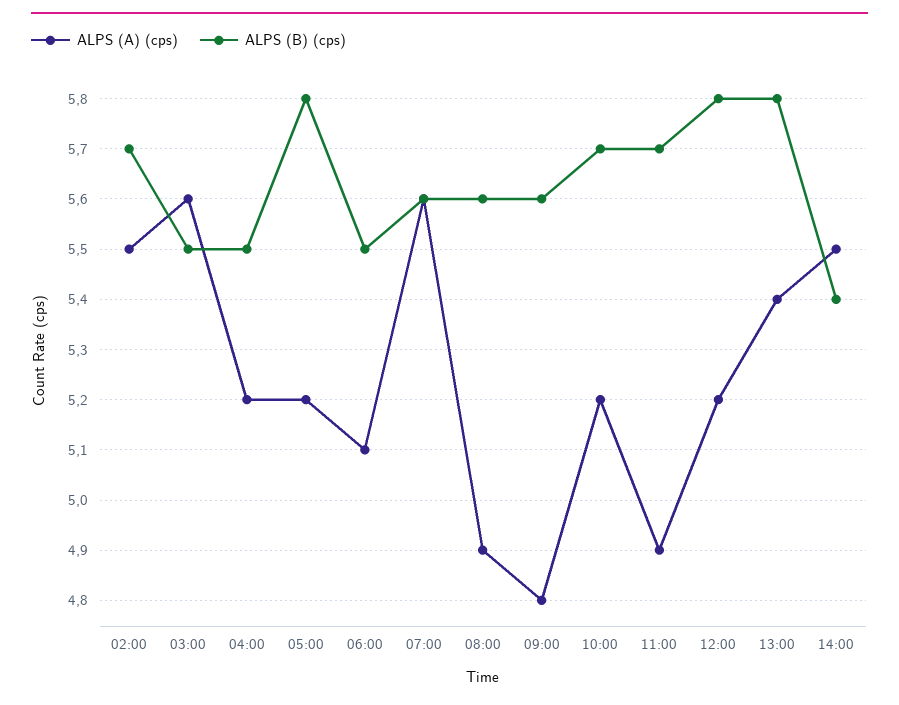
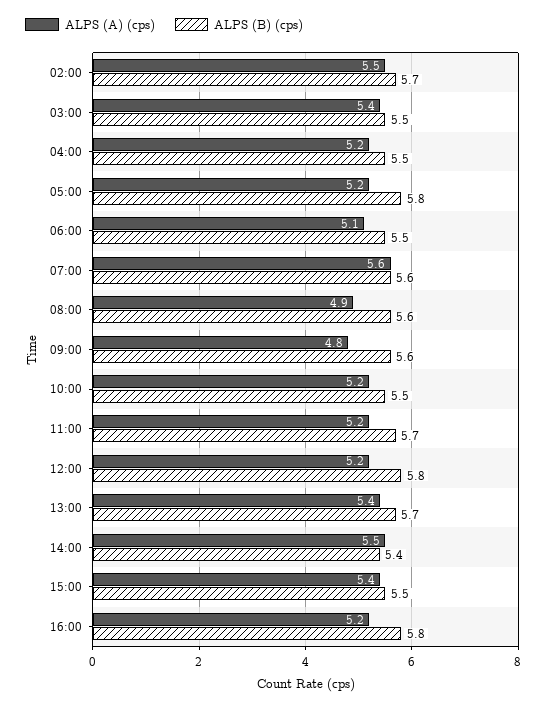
ALPS (A) (cps), 03:00: 5.6 -> 5.4
ALPS (B) (cps), 10:00: 5.7 -> 5.5
ALPS (A) (cps), 11:00: 4.9 -> 5.2
ALPS (B) (cps), 13:00: 5.8 -> 5.7
ALPS (A) (cps), 15:00: none -> 5.4
ALPS (B) (cps), 15:00: none -> 5.5
ALPS (A) (cps), 16:00: none -> 5.2
ALPS (B) (cps), 16:00: none -> 5.8

